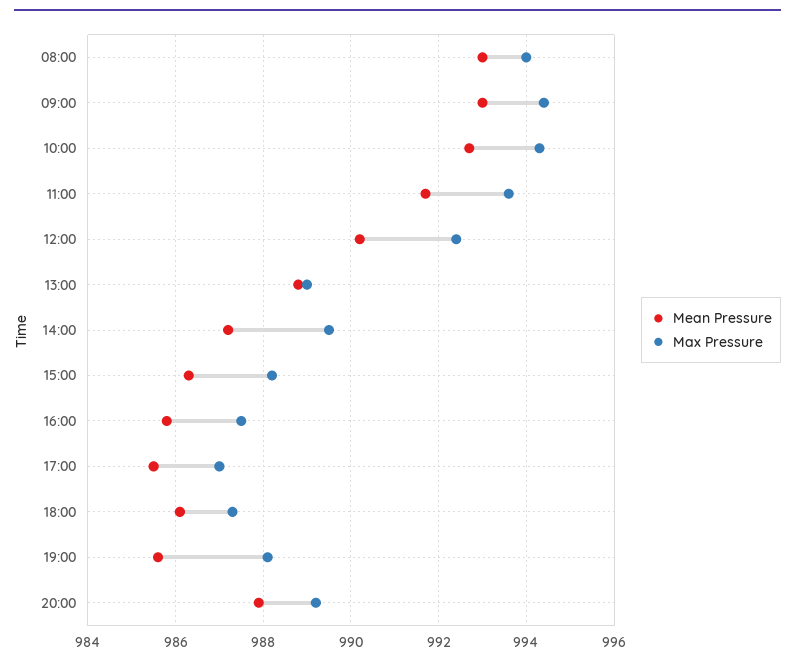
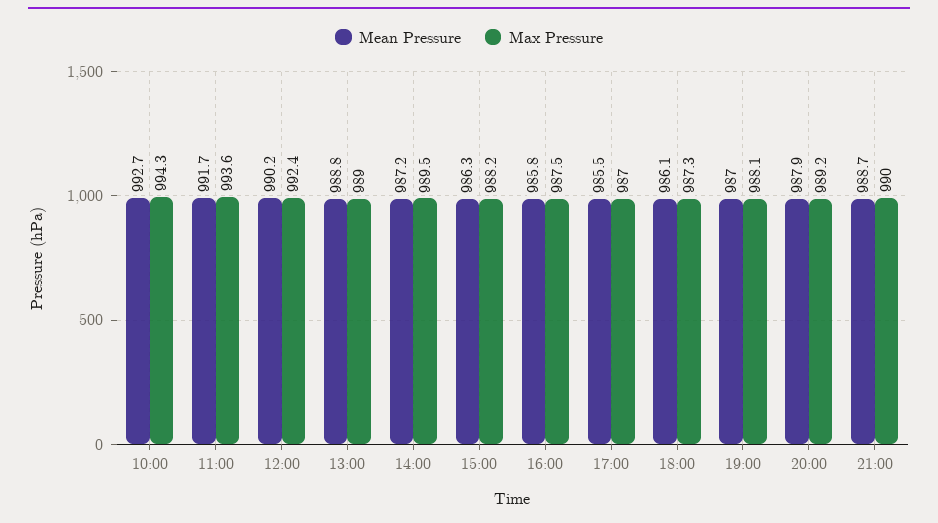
Mean Pressure, 08:00: 993 -> none
Max Pressure, 08:00: 994 -> none
Mean Pressure, 09:00: 993 -> none
Max Pressure, 09:00: 994.5 -> none
Mean Pressure, 19:00: 985.5 -> 987
Mean Pressure, 21:00: none -> 988.7
Max Pressure, 21:00: none -> 990

